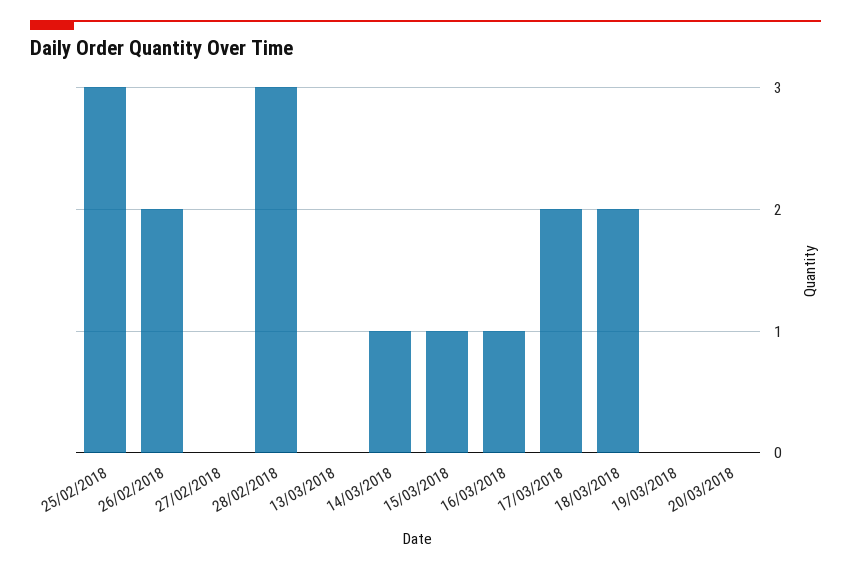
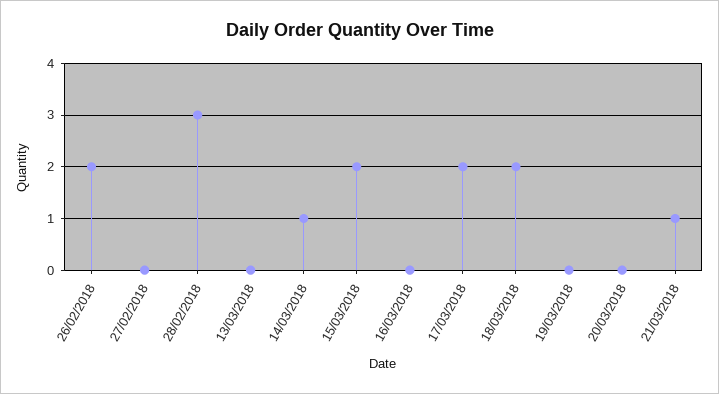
25/02/2018: 3 -> none
15/03/2018: 1 -> 2
16/03/2018: 1 -> 0
21/03/2018: none -> 1

